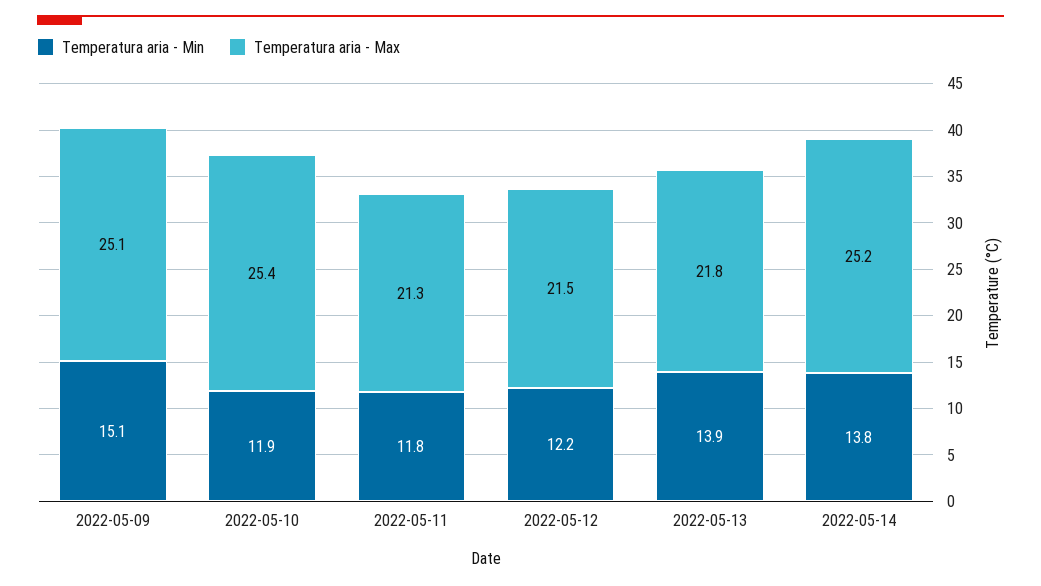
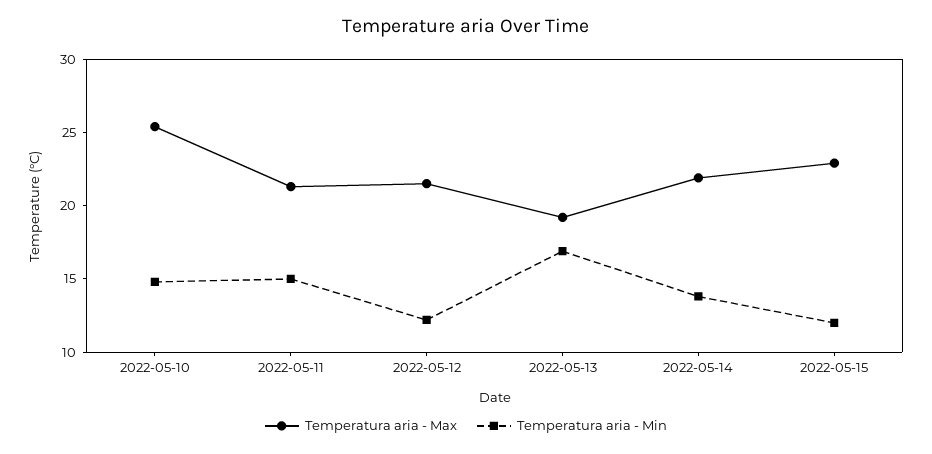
Temperatura aria - Min, 2022-05-09: 15.1 -> none
Temperatura aria - Max, 2022-05-09: 25.1 -> none
Temperatura aria - Min, 2022-05-10: 11.9 -> 15
Temperatura aria - Min, 2022-05-11: 11.8 -> 15
Temperatura aria - Min, 2022-05-13: 13.9 -> 17
Temperatura aria - Max, 2022-05-13: 21.8 -> 19
Temperatura aria - Max, 2022-05-14: 25.2 -> 22
Temperatura aria - Max, 2022-05-15: none -> 23
Temperatura aria - Min, 2022-05-15: none -> 12

